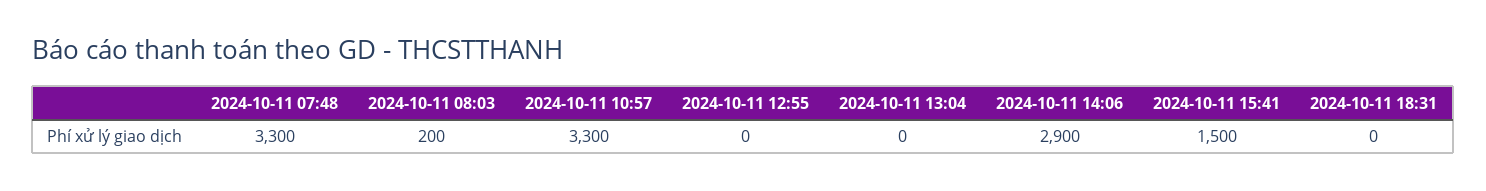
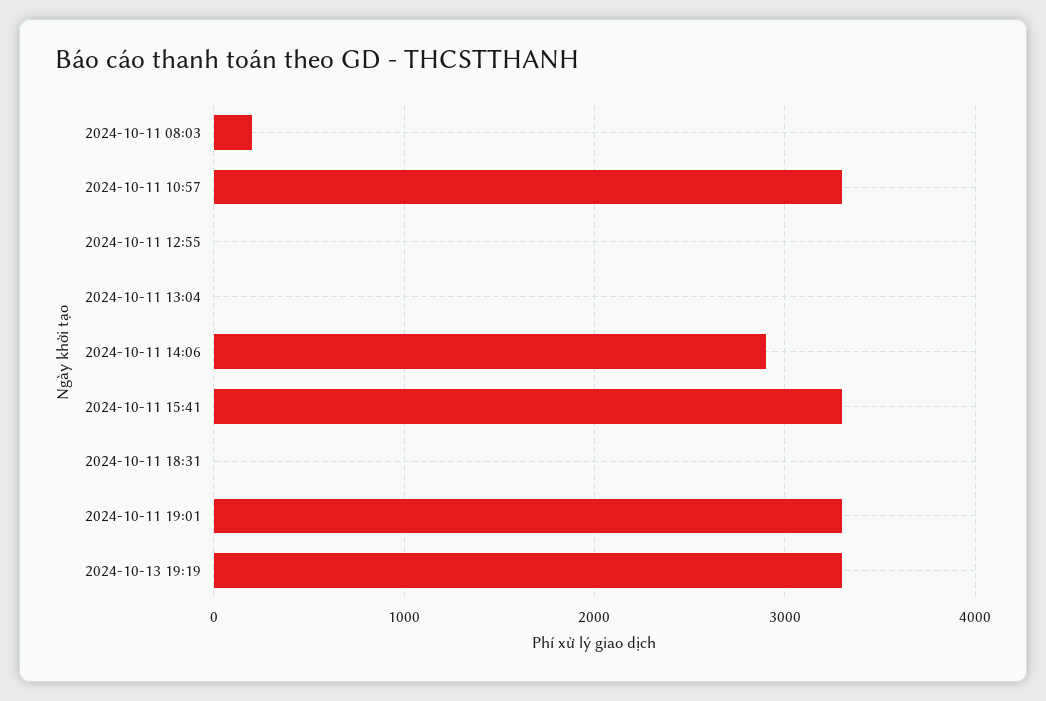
2024-10-11 07:48: 3300 -> none
2024-10-11 15:41: 1500 -> 3300
2024-10-11 19:01: none -> 3300
2024-10-13 19:19: none -> 3300

